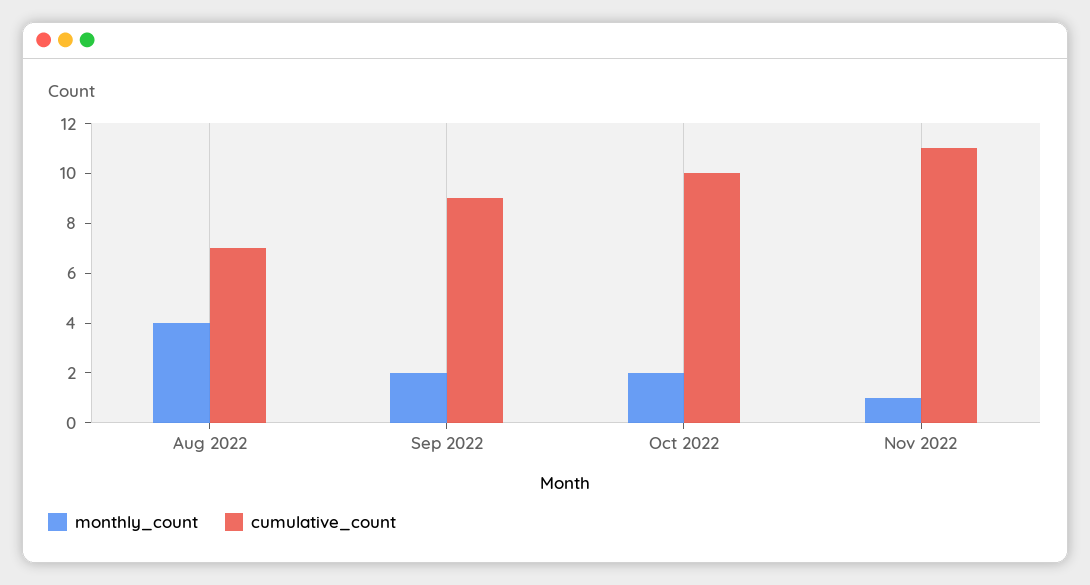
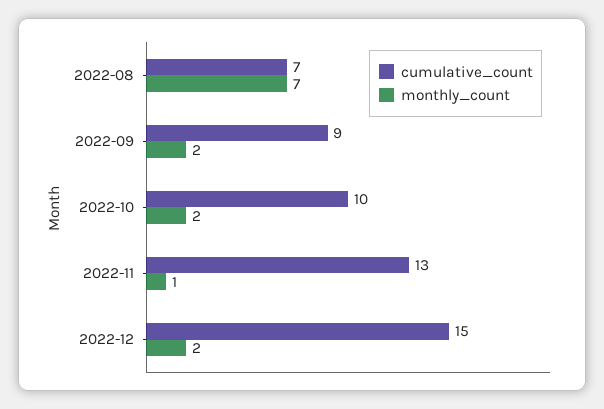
monthly_count, Aug 2022: 4 -> 7
cumulative_count, Nov 2022: 11 -> 13
cumulative_count, 2022-12: none -> 15
monthly_count, 2022-12: none -> 2

